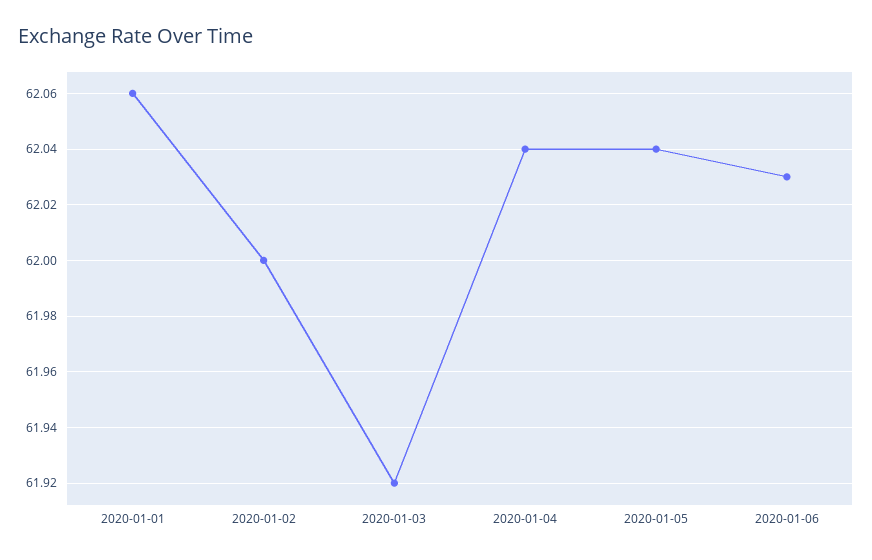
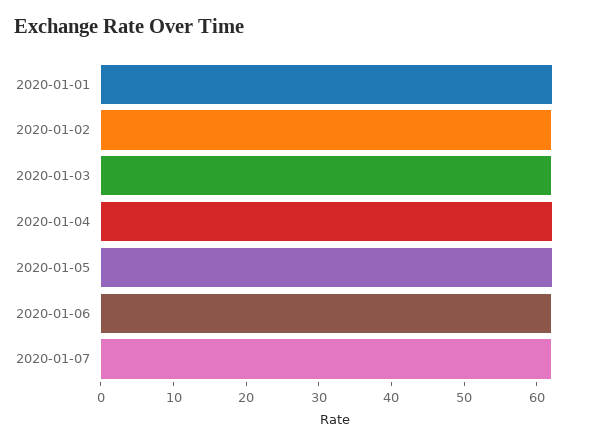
2020-01-07: none -> 62

